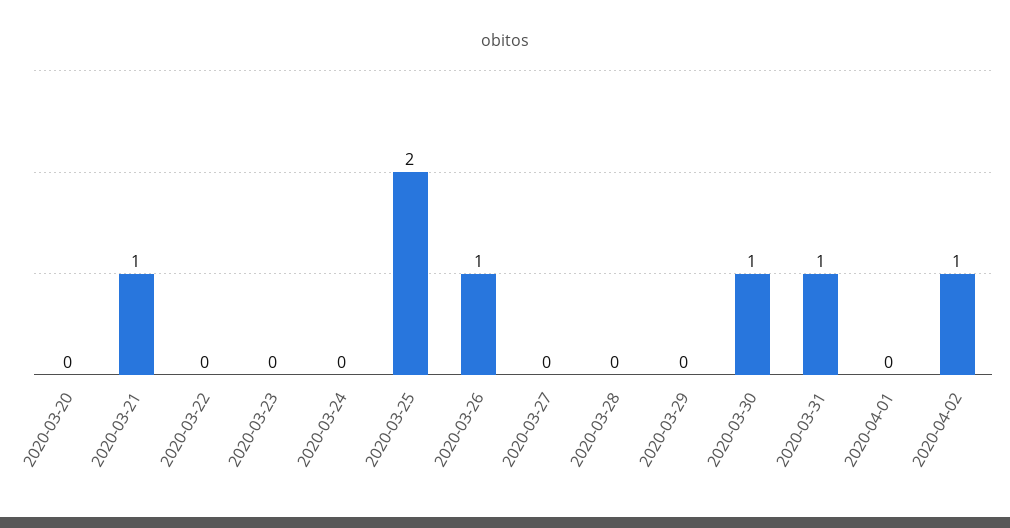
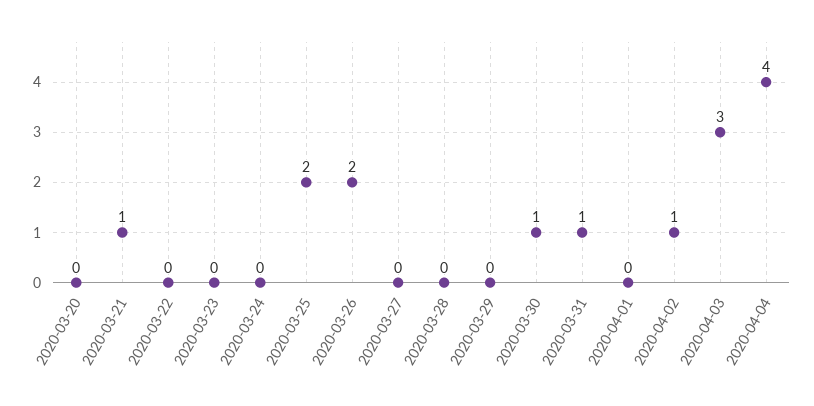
2020-03-26: 1 -> 2
2020-04-03: none -> 3
2020-04-04: none -> 4

